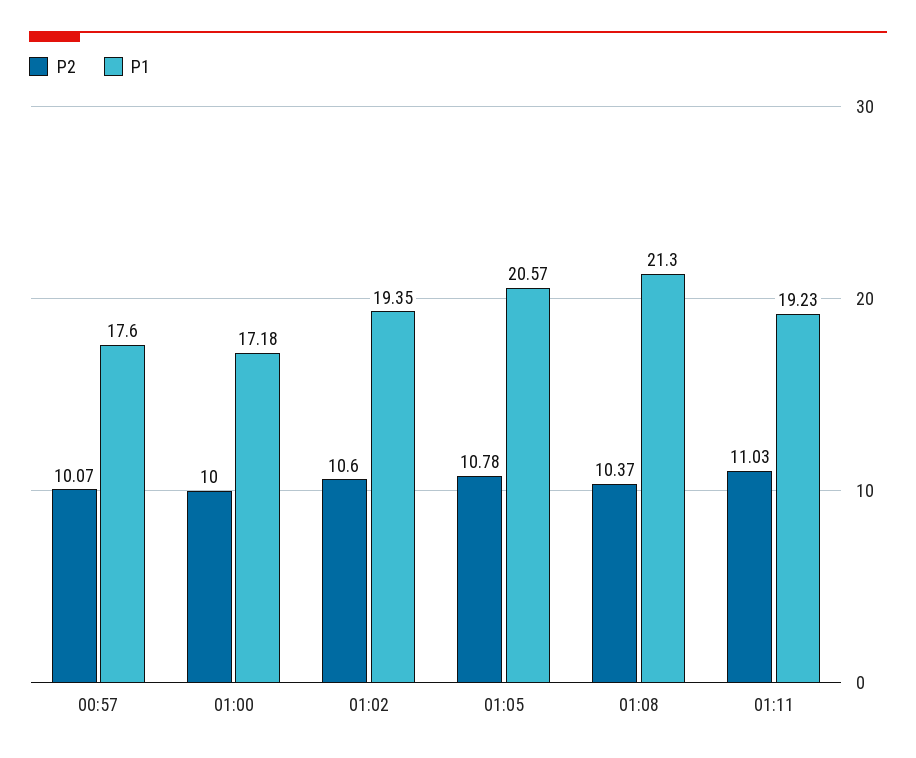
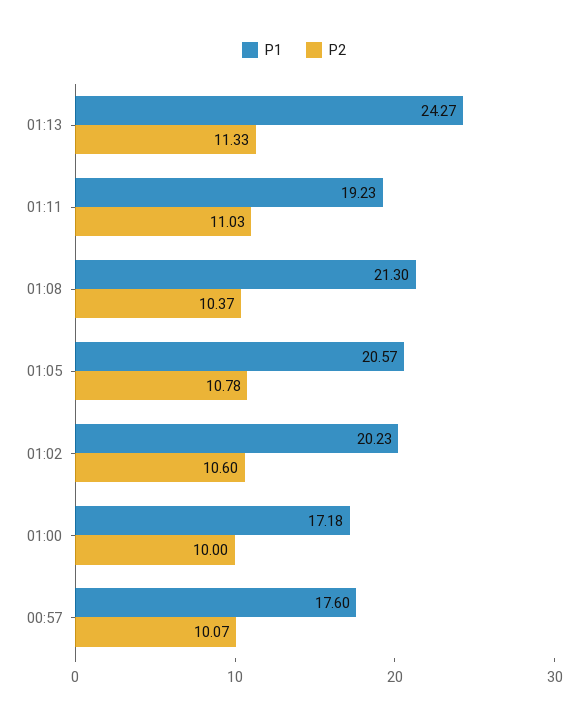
P1, 01:02: 19.35 -> 20.23
P1, 01:13: none -> 24.27
P2, 01:13: none -> 11.33

